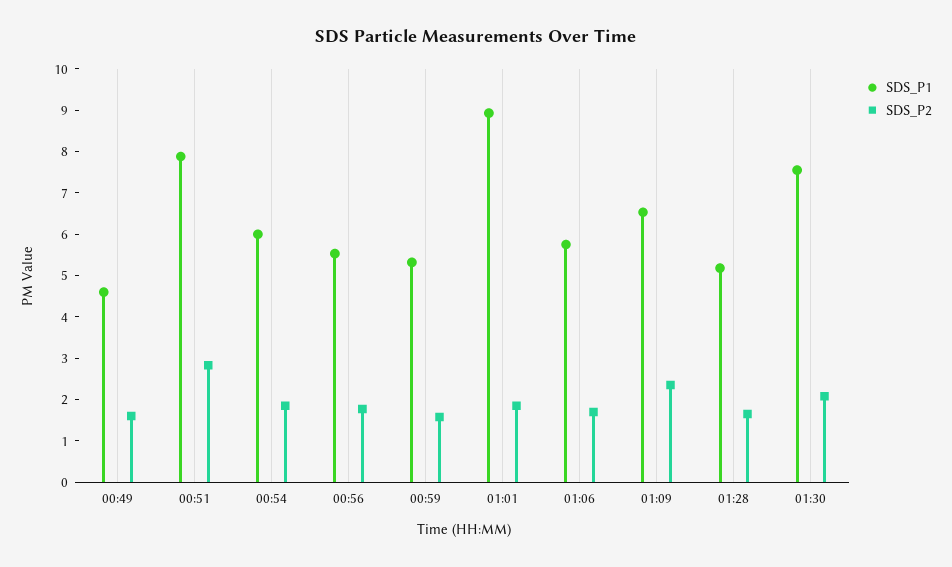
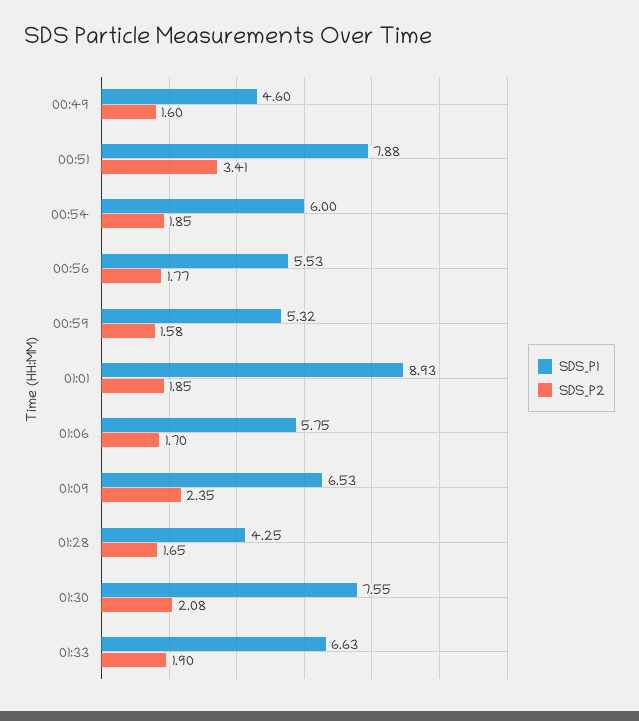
SDS_P2, 00:51: 2.8 -> 3.41
SDS_P1, 01:28: 5.2 -> 4.25
SDS_P1, 01:33: none -> 6.63
SDS_P2, 01:33: none -> 1.9

